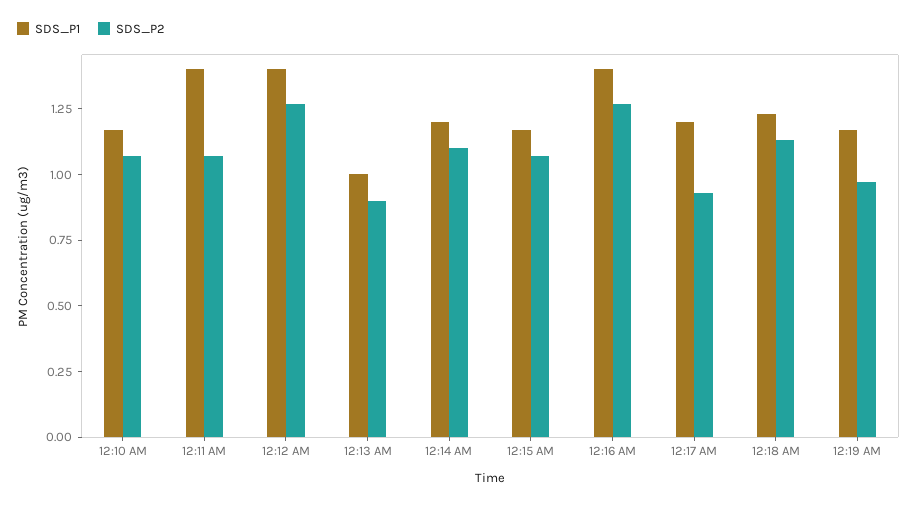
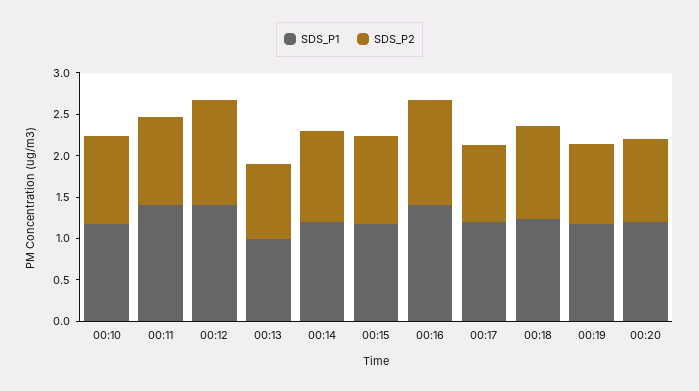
SDS_P1, 00:20: none -> 1.2
SDS_P2, 00:20: none -> 1

